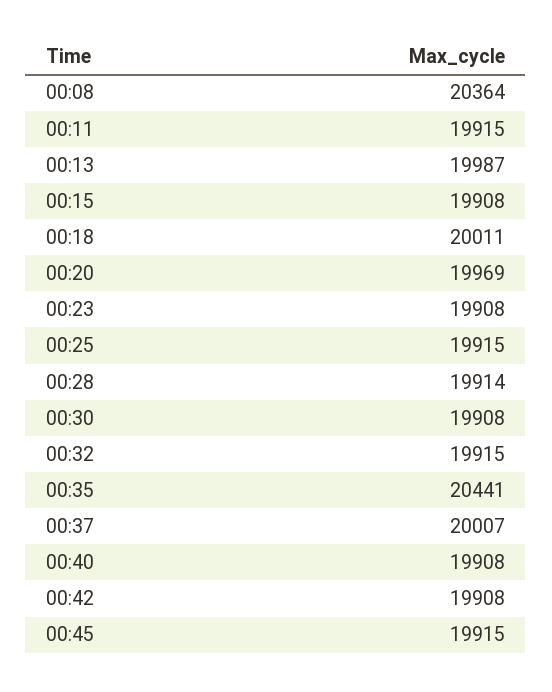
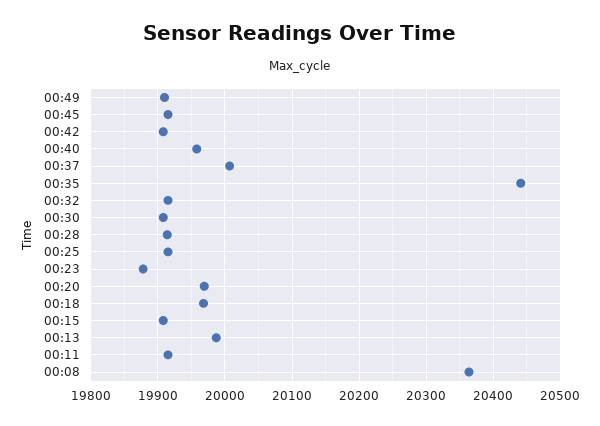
00:18: 20011 -> 19970
00:23: 19908 -> 19880
00:40: 19908 -> 19960
00:49: none -> 19910

